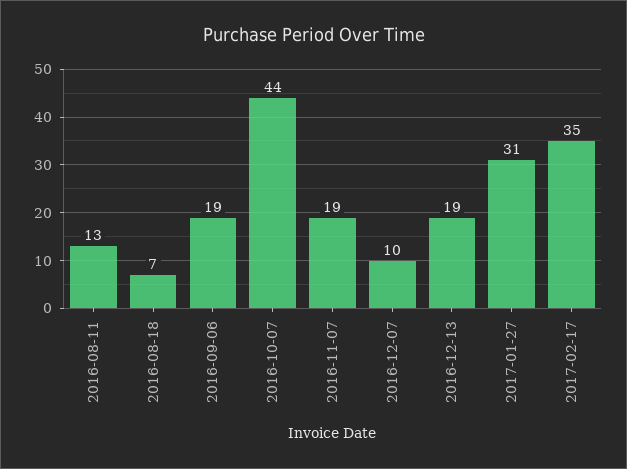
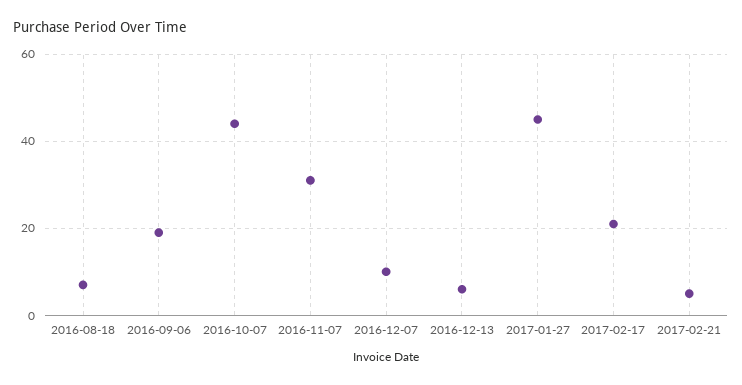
2016-08-11: 13 -> none
2016-11-07: 19 -> 30
2016-12-13: 19 -> 5
2017-01-27: 31 -> 45
2017-02-17: 35 -> 20
2017-02-21: none -> 5

